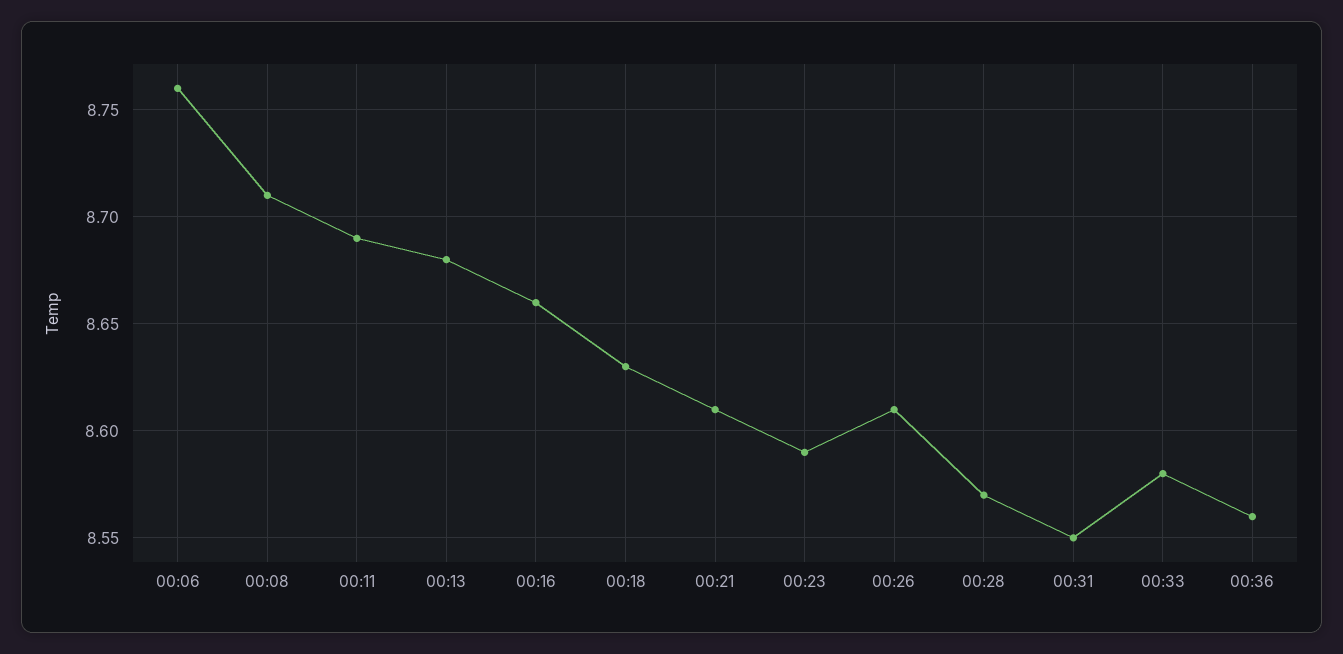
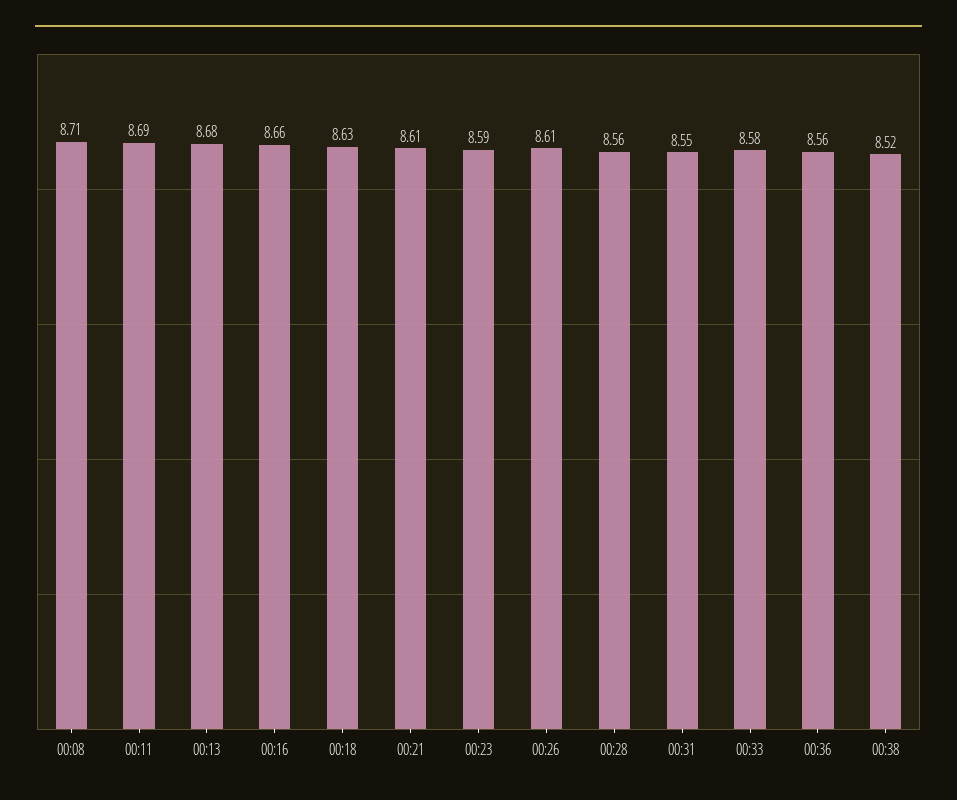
00:06: 8.76 -> none
00:28: 8.57 -> 8.56
00:38: none -> 8.52

